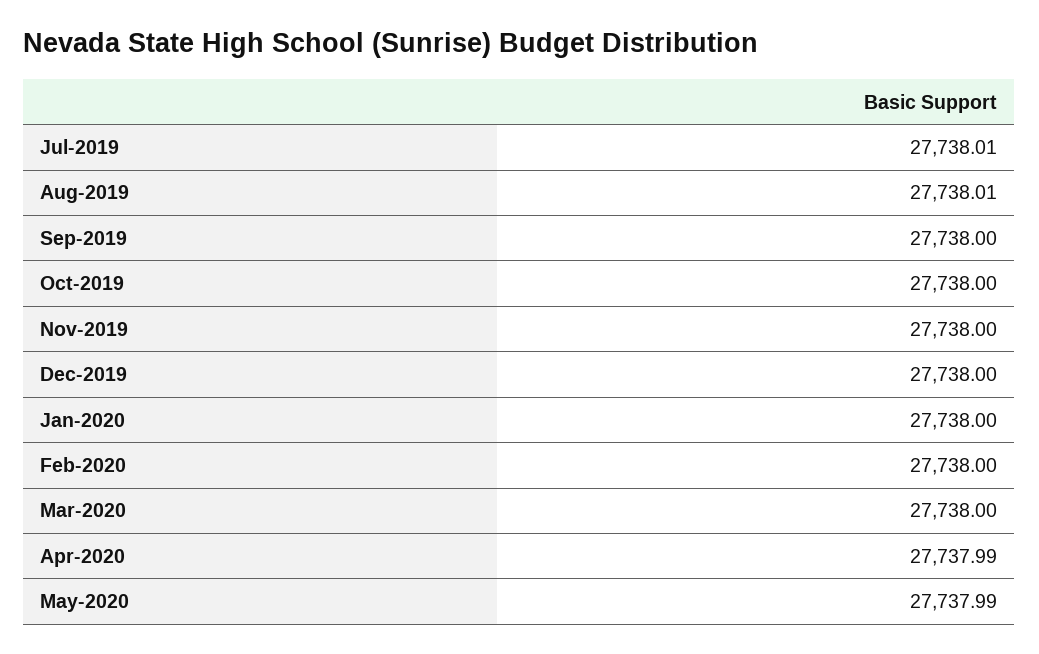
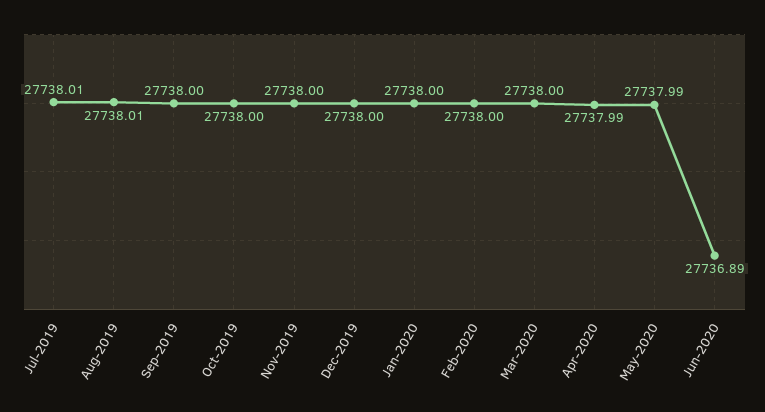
Jun-2020: none -> 27736.89

